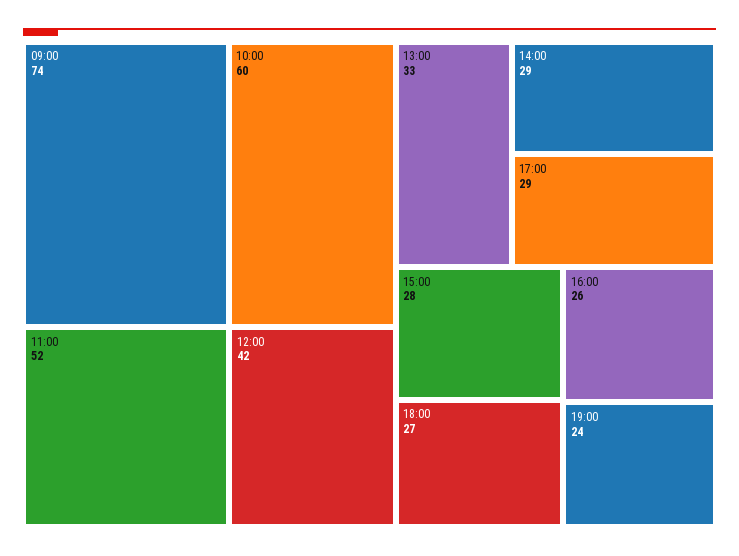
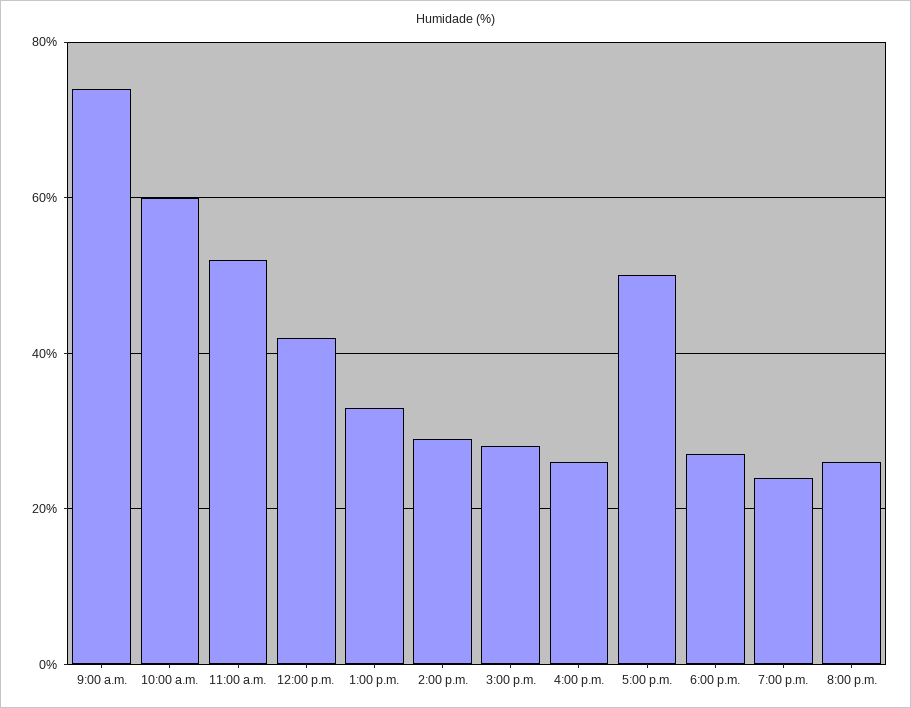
17:00: 29 -> 50
8:00 p.m.: none -> 25

